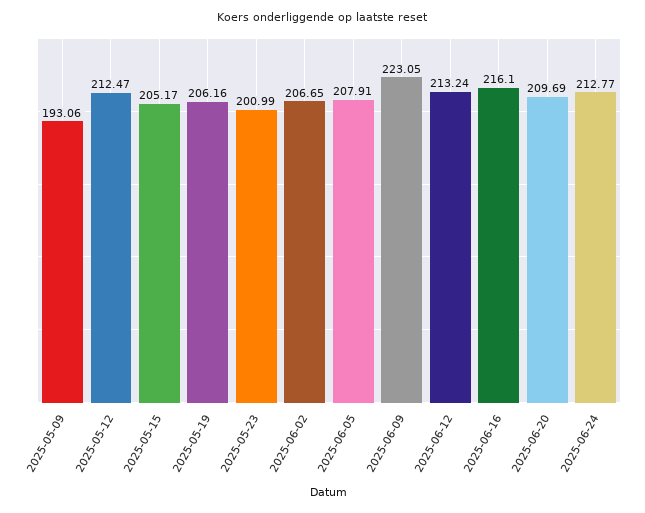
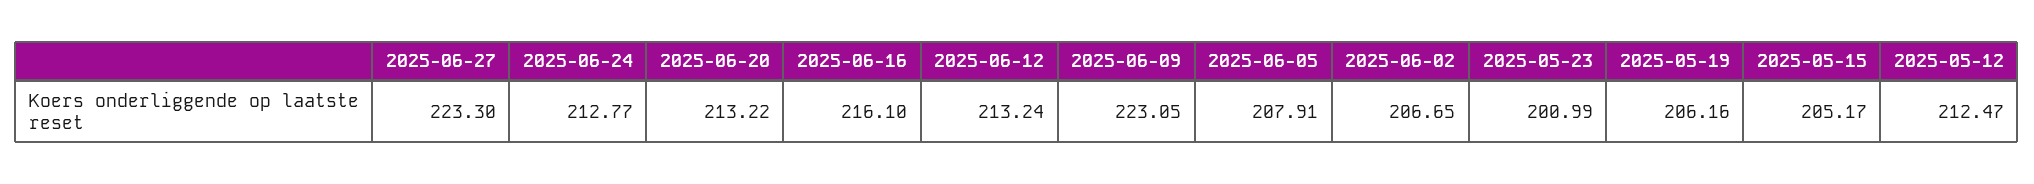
2025-05-09: 193.06 -> none
2025-06-20: 209.69 -> 213.22
2025-06-27: none -> 223.3

